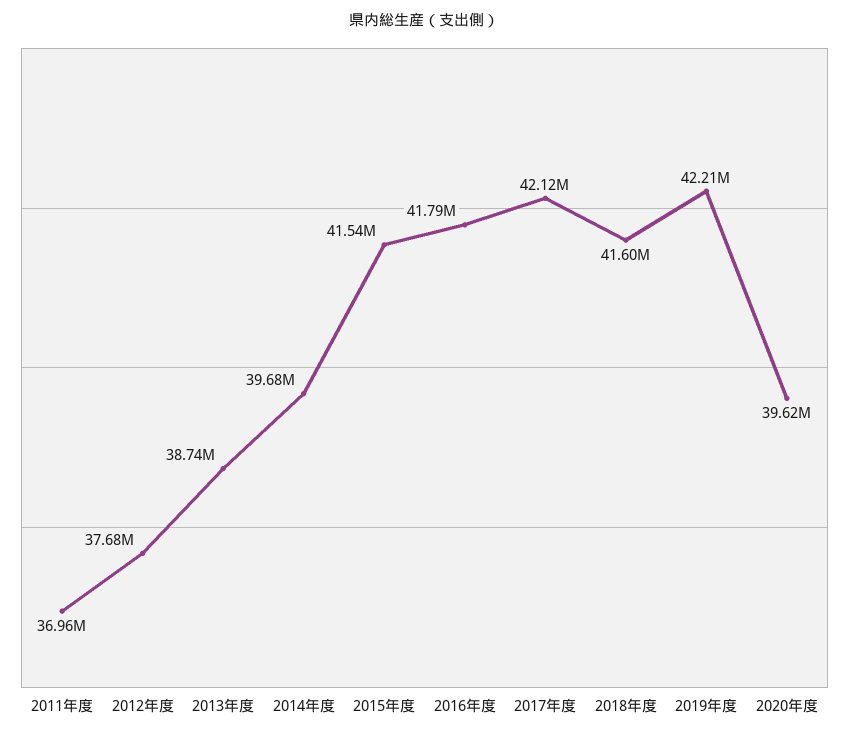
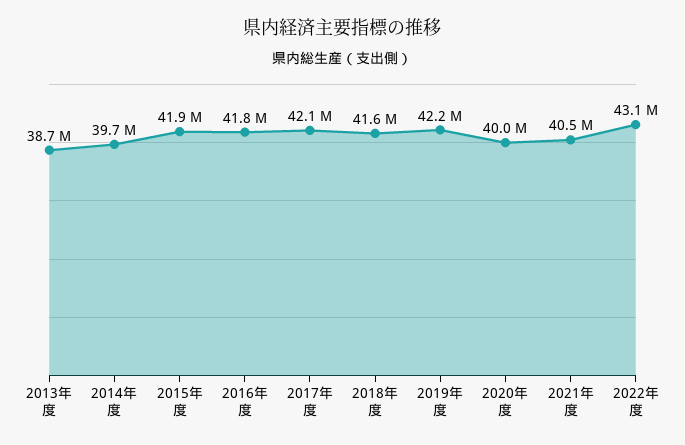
2011年度: 36960000 -> none
2012年度: 37680000 -> none
2015年度: 41540000 -> 41900000
2020年度: 39620000 -> 40000000
2021年度: none -> 40500000
2022年度: none -> 43100000

